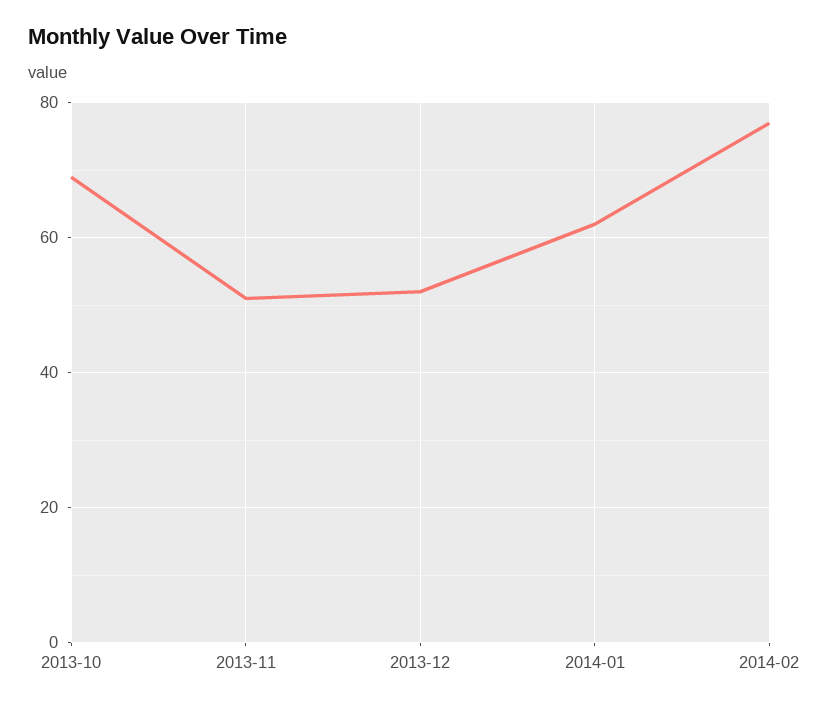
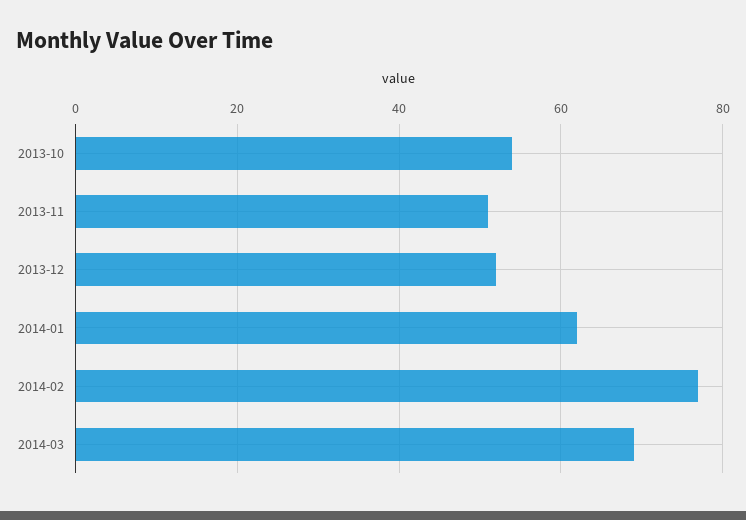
2013-10: 70 -> 55
2014-03: none -> 70

